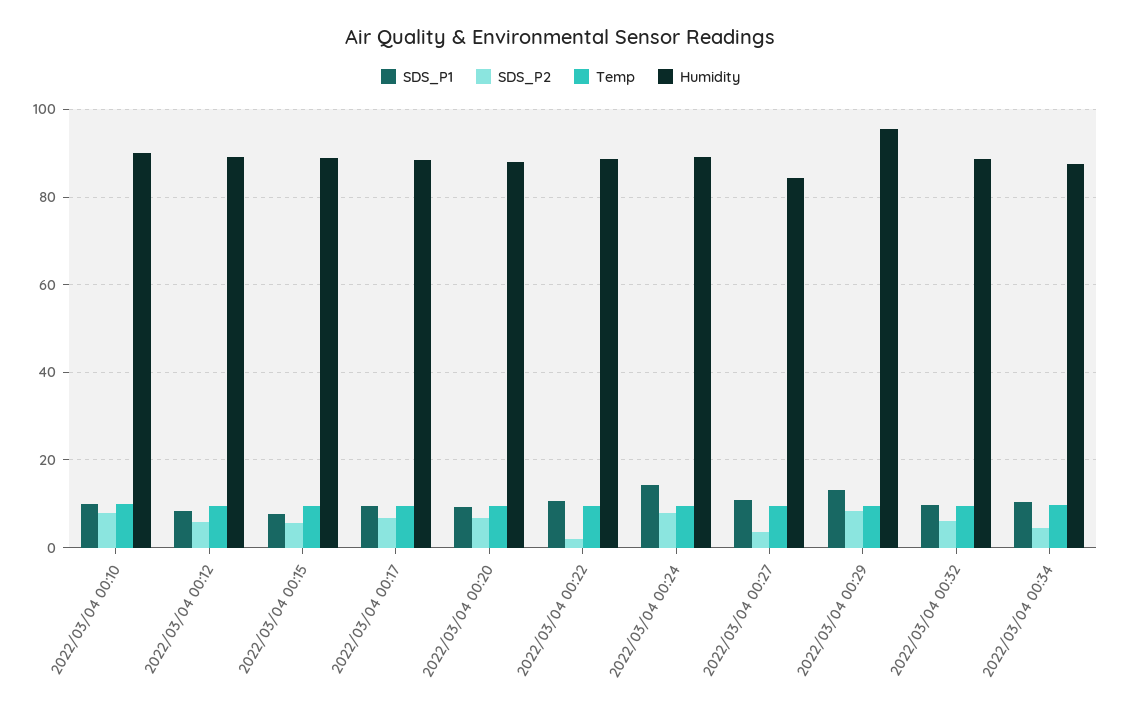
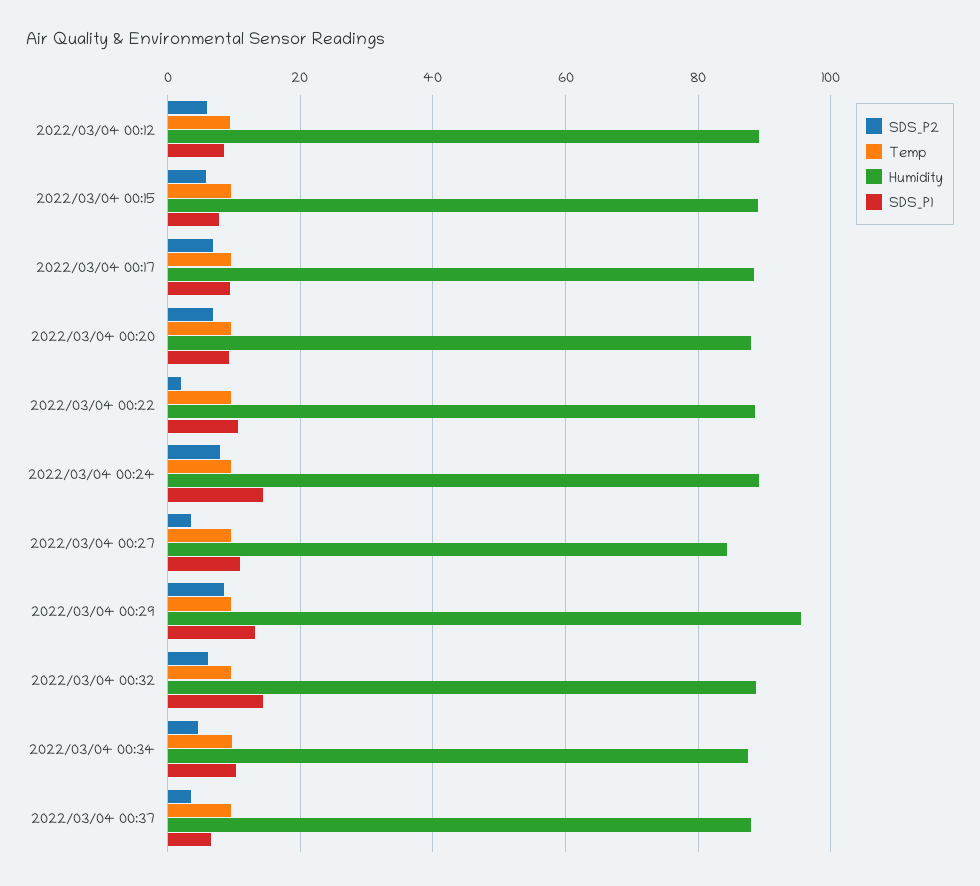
SDS_P1, 2022/03/04 00:10: 10 -> none
SDS_P2, 2022/03/04 00:10: 8 -> none
Temp, 2022/03/04 00:10: 10 -> none
Humidity, 2022/03/04 00:10: 90 -> none
SDS_P1, 2022/03/04 00:32: 10 -> 14
SDS_P2, 2022/03/04 00:37: none -> 4
Temp, 2022/03/04 00:37: none -> 10
Humidity, 2022/03/04 00:37: none -> 88
SDS_P1, 2022/03/04 00:37: none -> 6

